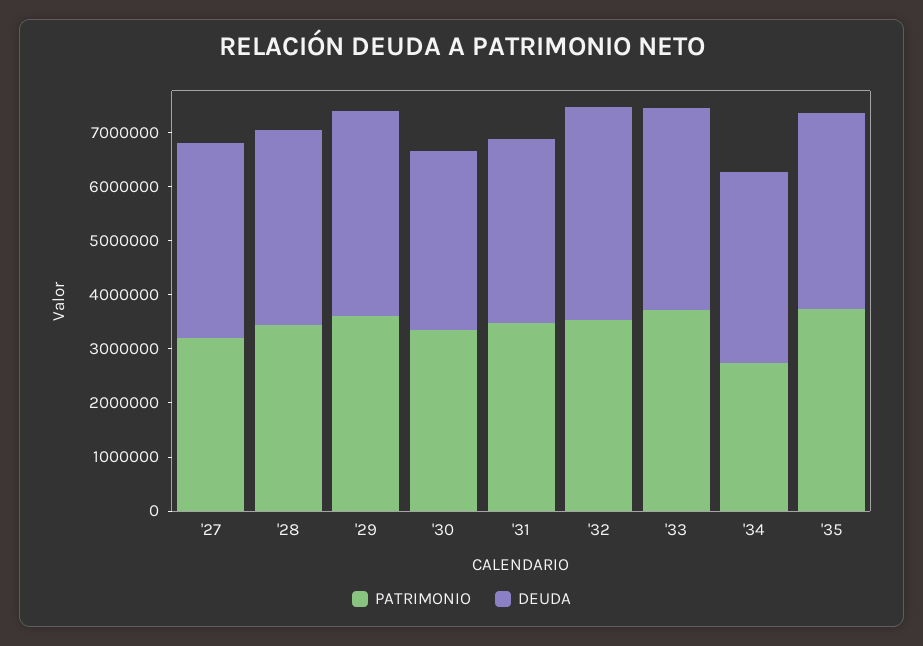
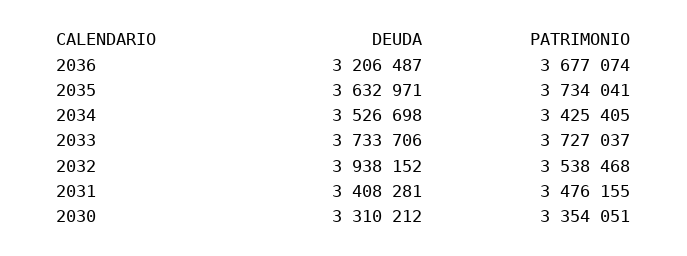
PATRIMONIO, '27: 3200000 -> none
DEUDA, '27: 3600000 -> none
PATRIMONIO, '28: 3400000 -> none
DEUDA, '28: 3600000 -> none
PATRIMONIO, '29: 3600000 -> none
DEUDA, '29: 3800000 -> none
PATRIMONIO, '34: 2800000 -> 3425405
DEUDA, 2036: none -> 3206487
PATRIMONIO, 2036: none -> 3677074

